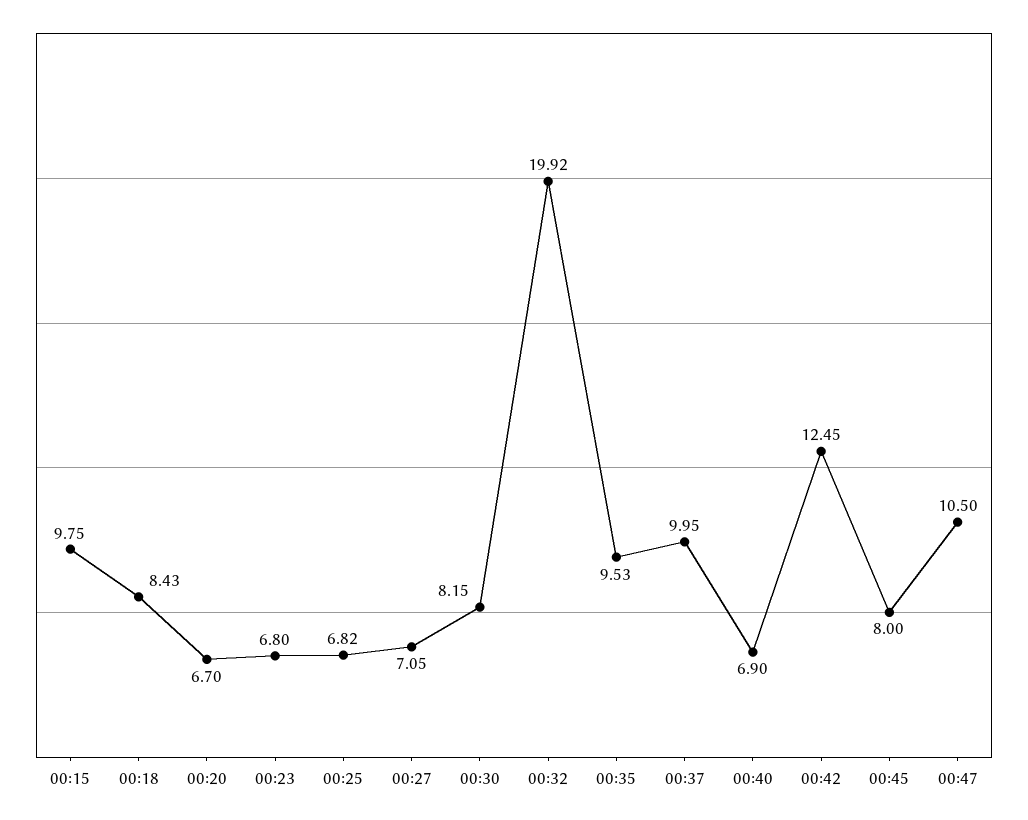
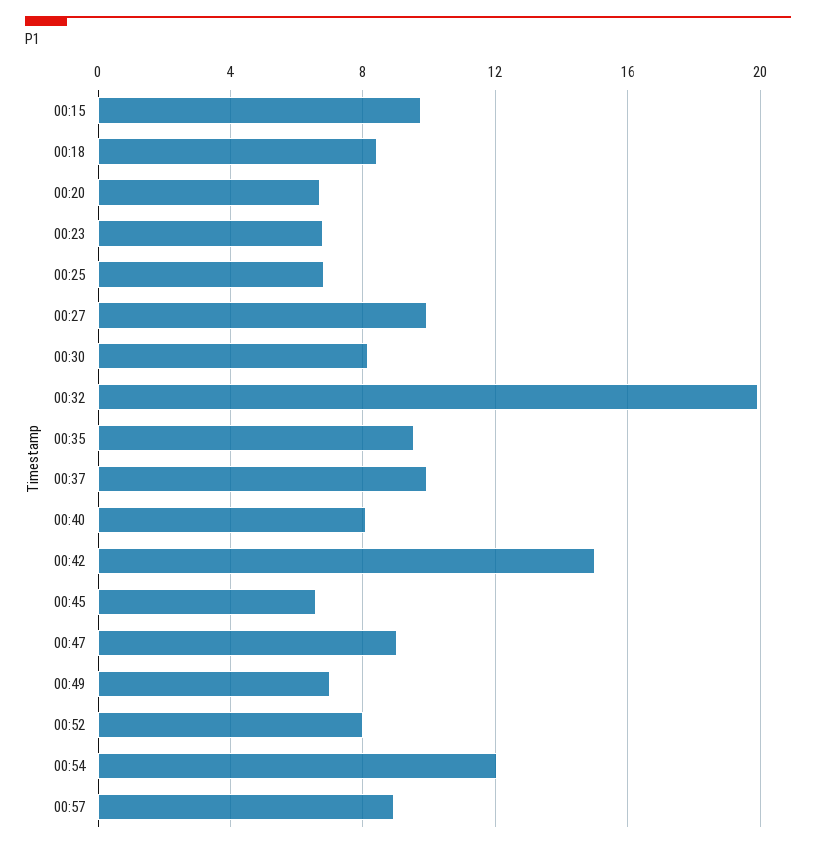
00:27: 7.05 -> 10
00:40: 6.9 -> 8
00:42: 12.45 -> 15
00:45: 8 -> 6.5
00:47: 10.5 -> 9
00:49: none -> 7
00:52: none -> 8
00:54: none -> 12
00:57: none -> 9

